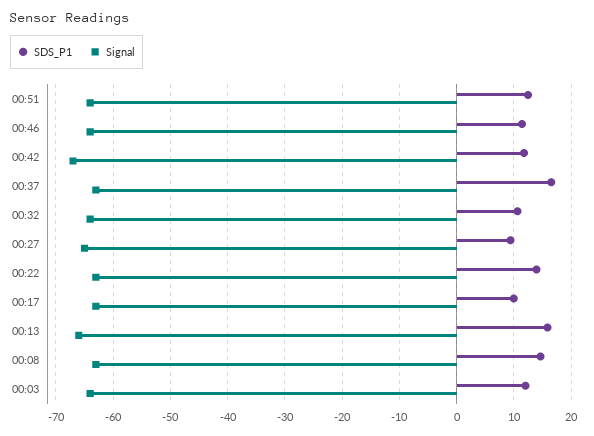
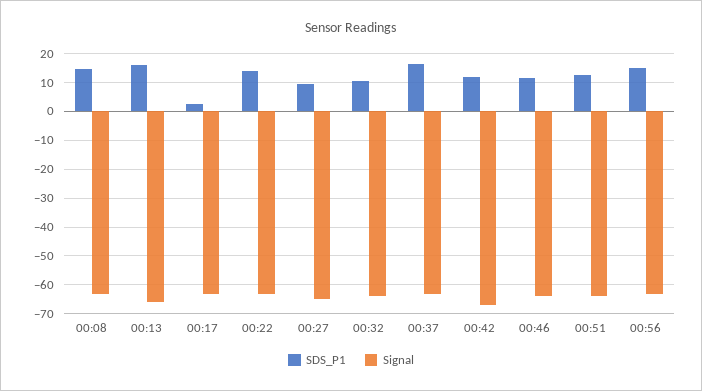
SDS_P1, 00:17: 10 -> 2.5
SDS_P1, 00:03: 12 -> none
Signal, 00:03: -64 -> none
SDS_P1, 00:56: none -> 15
Signal, 00:56: none -> -62.5

